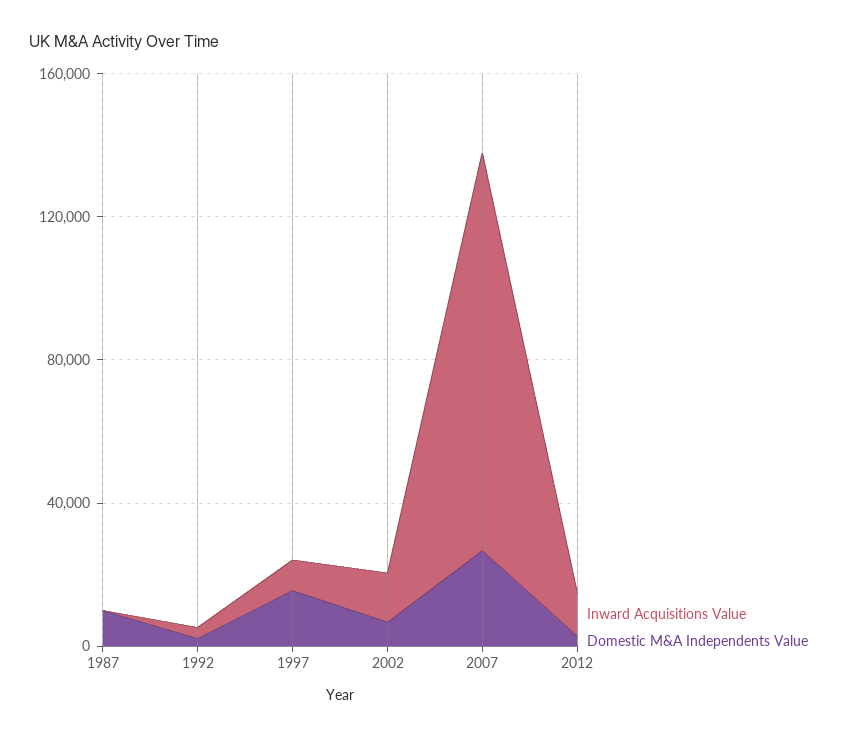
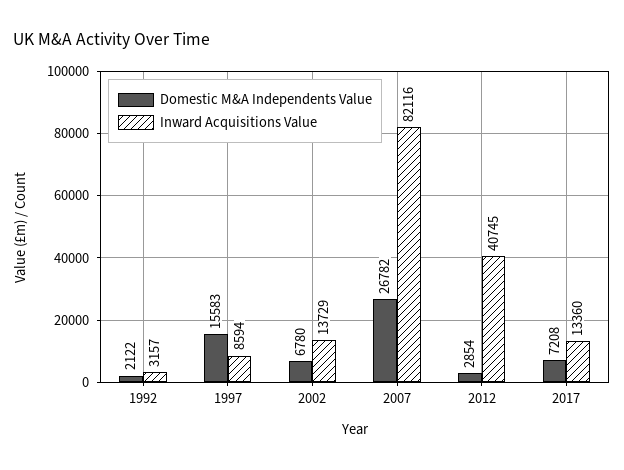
Inward Acquisitions Value, 1987: 0 -> none
Domestic M&A Independents Value, 1987: 10000 -> none
Inward Acquisitions Value, 2007: 110000 -> 82116
Inward Acquisitions Value, 2012: 10000 -> 40745
Domestic M&A Independents Value, 2017: none -> 7208
Inward Acquisitions Value, 2017: none -> 13360

